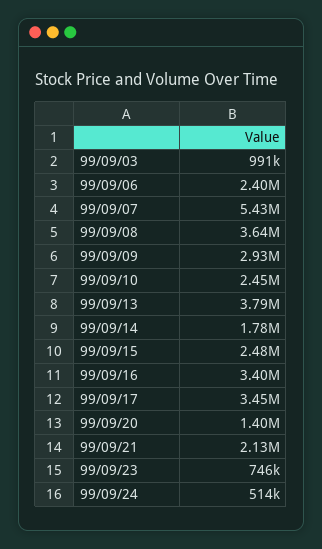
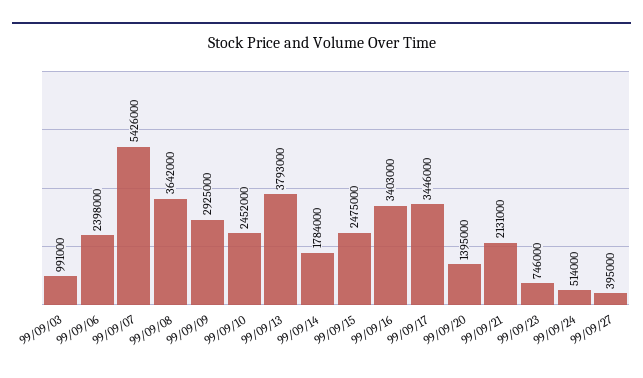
99/09/27: none -> 395000

